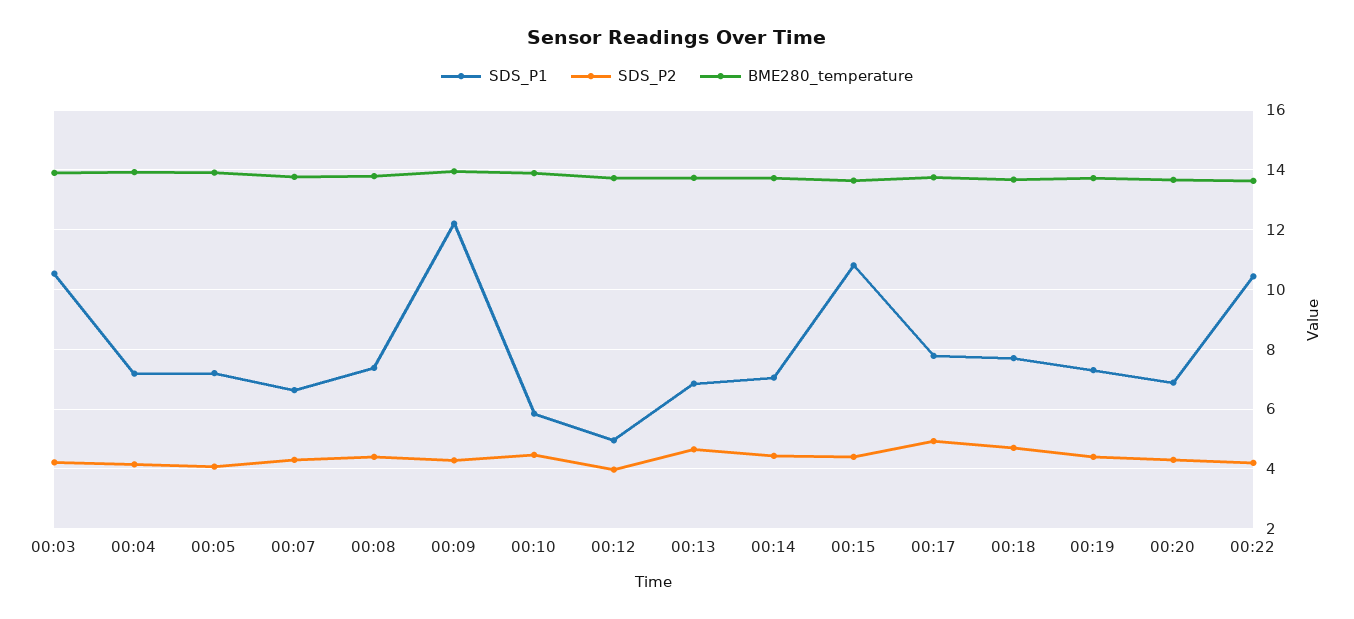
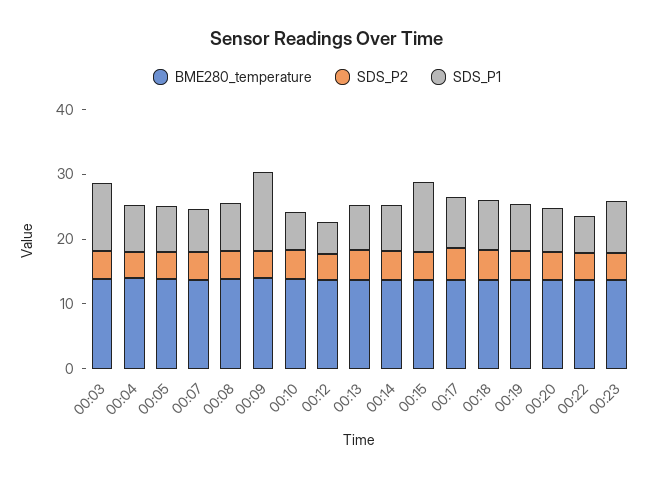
SDS_P1, 00:22: 10.5 -> 6
BME280_temperature, 00:23: none -> 14
SDS_P2, 00:23: none -> 4
SDS_P1, 00:23: none -> 8

